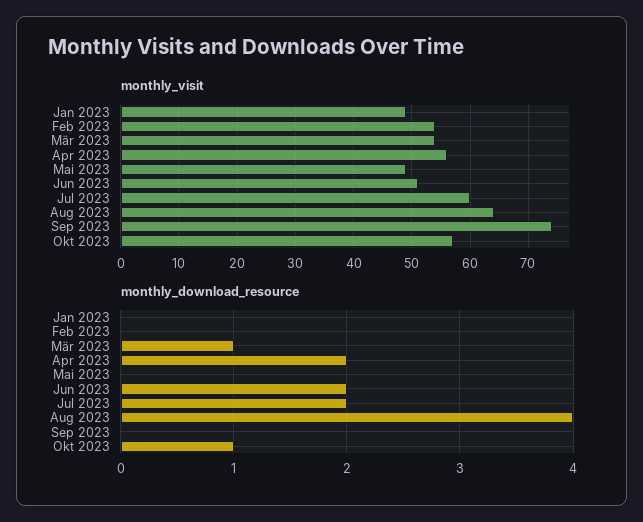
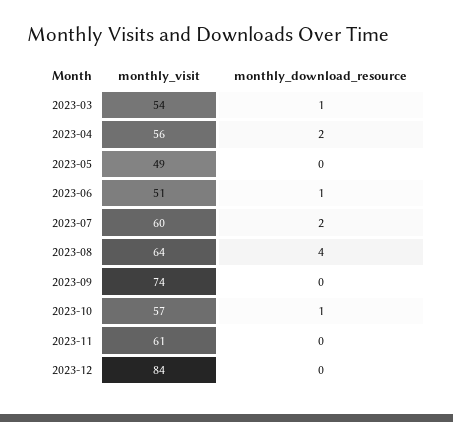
monthly_visit, Jan 2023: 50 -> none
monthly_visit, Feb 2023: 55 -> none
monthly_download_resource, Jan 2023: 0 -> none
monthly_download_resource, Feb 2023: 0 -> none
monthly_download_resource, Jun 2023: 2 -> 1
monthly_visit, 2023-11: none -> 61
monthly_download_resource, 2023-11: none -> 0
monthly_visit, 2023-12: none -> 84
monthly_download_resource, 2023-12: none -> 0

